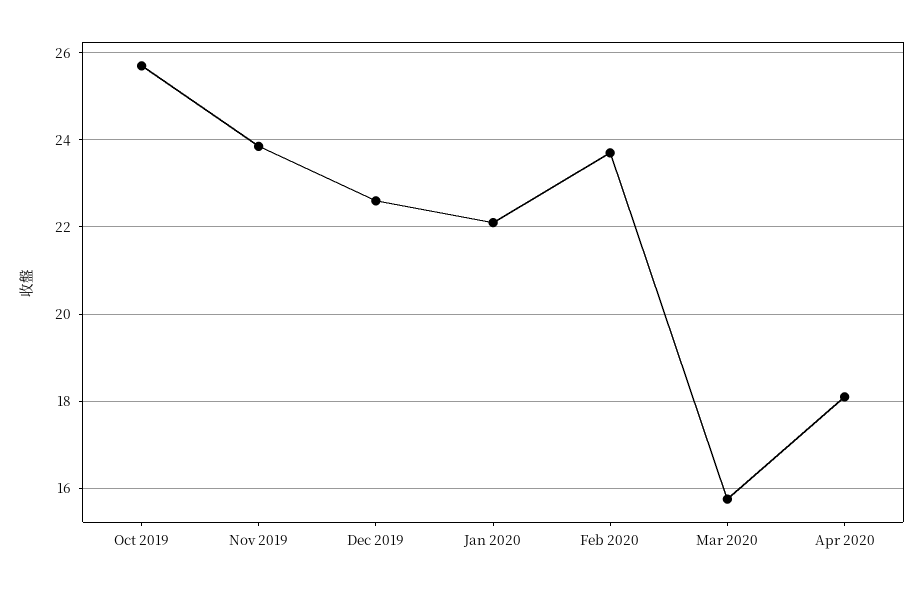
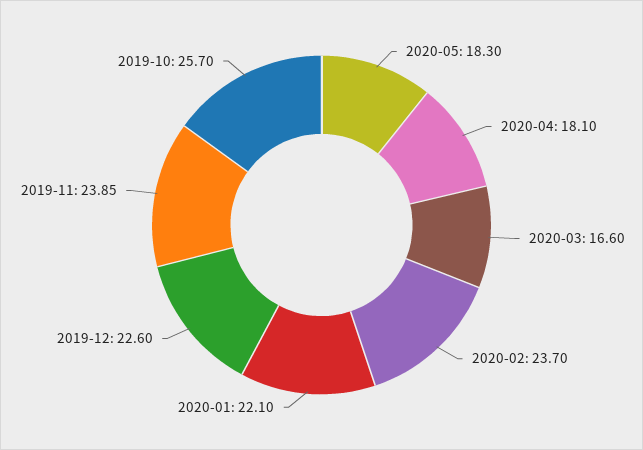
Mar 2020: 15.8 -> 16.6
2020-05: none -> 18.3

